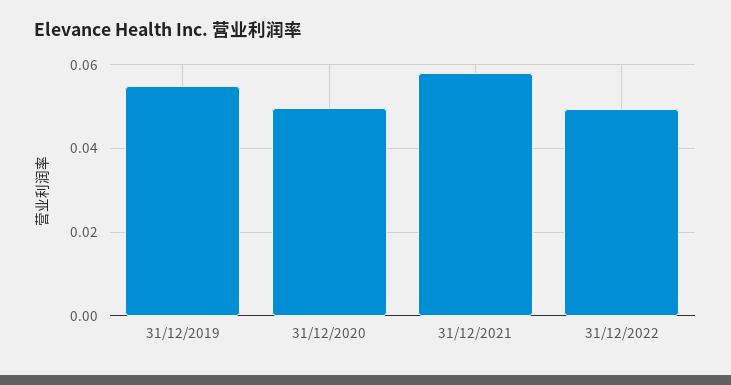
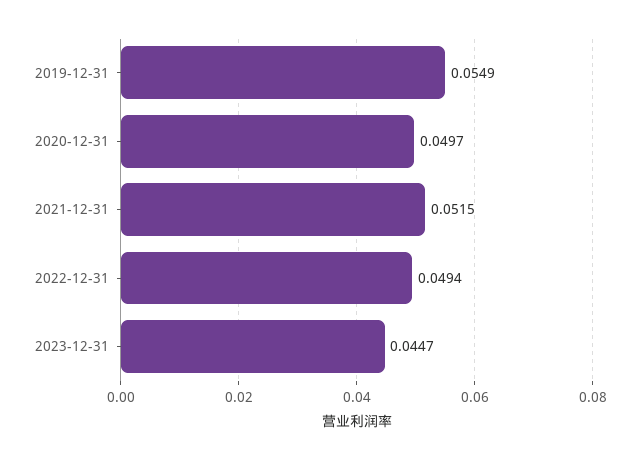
31/12/2021: 0.058 -> 0.0515
2023-12-31: none -> 0.0447

